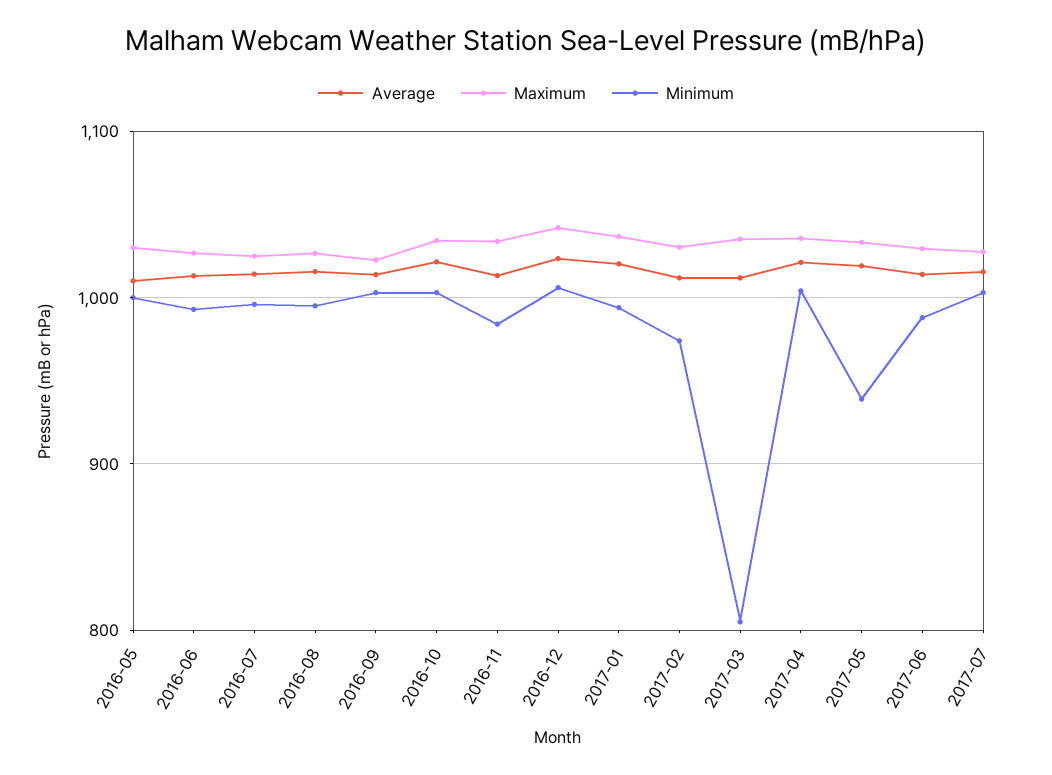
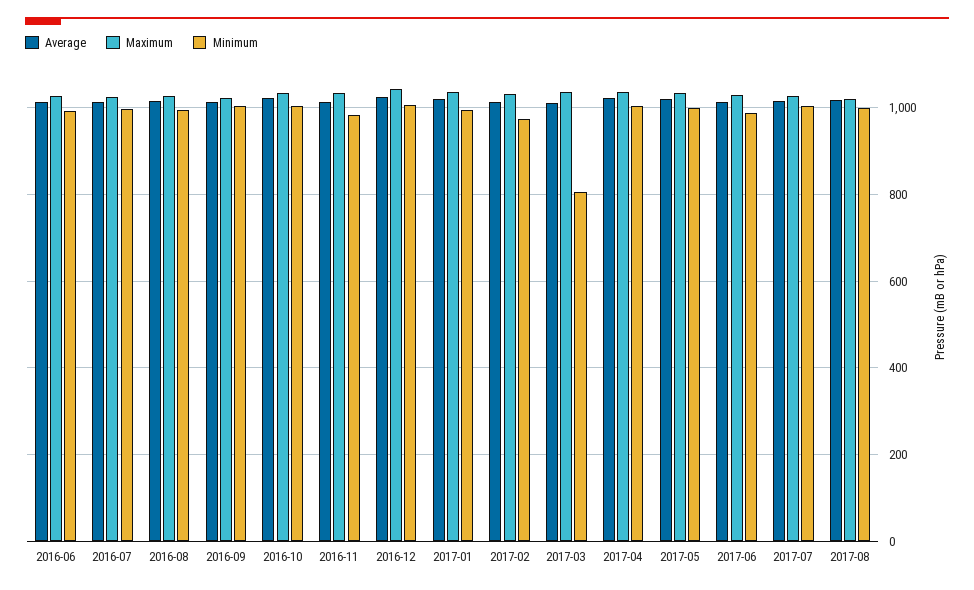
Average, 2016-05: 1010 -> none
Maximum, 2016-05: 1030 -> none
Minimum, 2016-05: 1000 -> none
Minimum, 2017-05: 940 -> 1000
Average, 2017-08: none -> 1020
Maximum, 2017-08: none -> 1020
Minimum, 2017-08: none -> 1000

